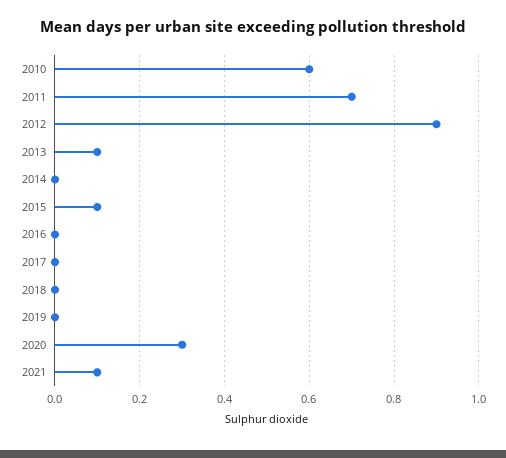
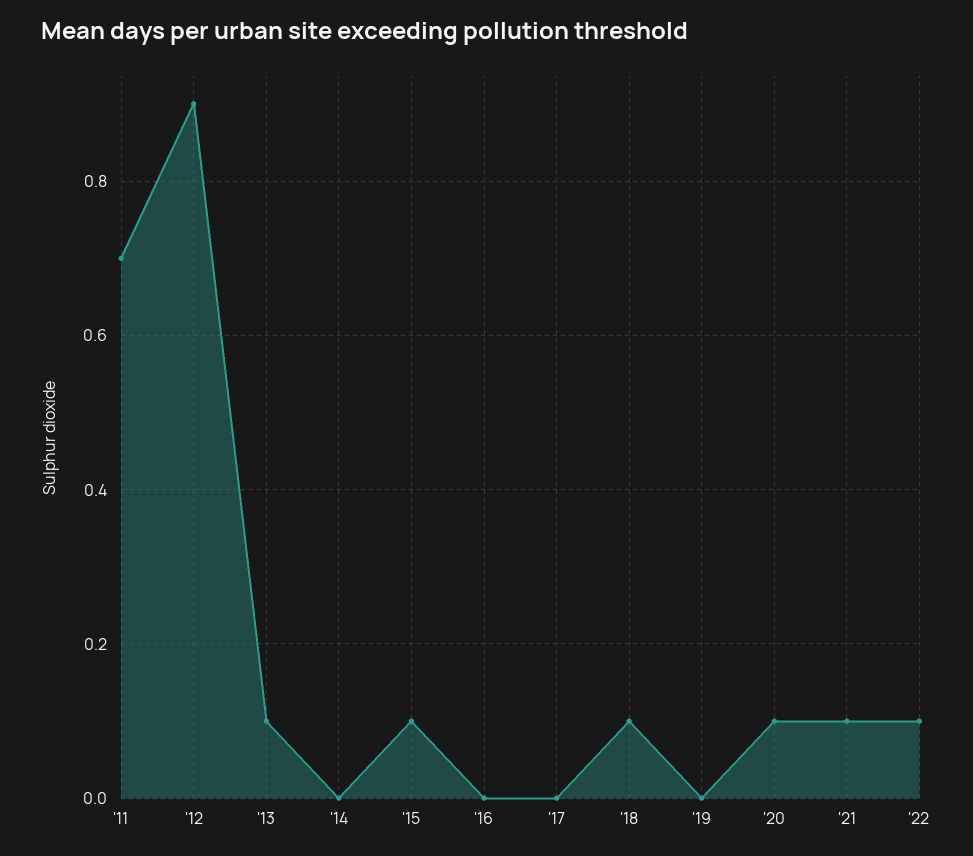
2010: 0.6 -> none
2018: 0 -> 0.1
2020: 0.3 -> 0.1
'22: none -> 0.1

